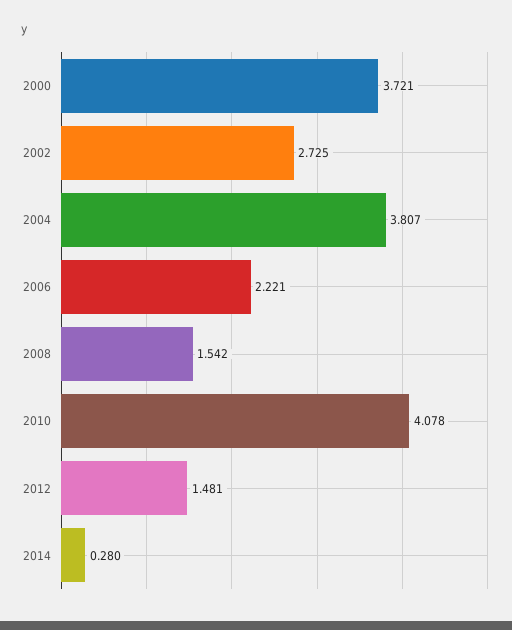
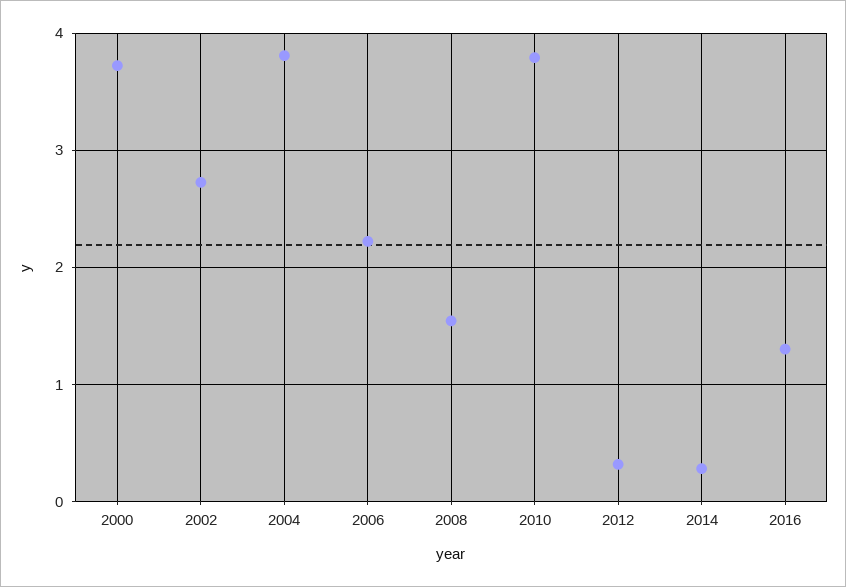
2010: 4.078 -> 3.8
2012: 1.481 -> 0.3
2016: none -> 1.3

